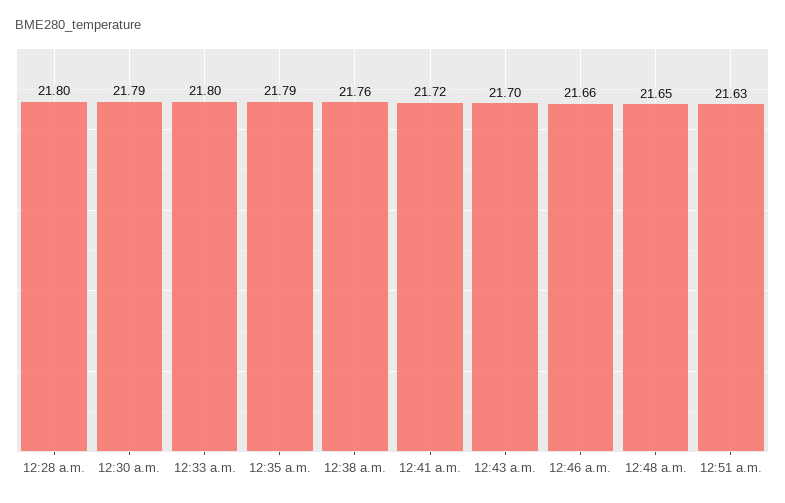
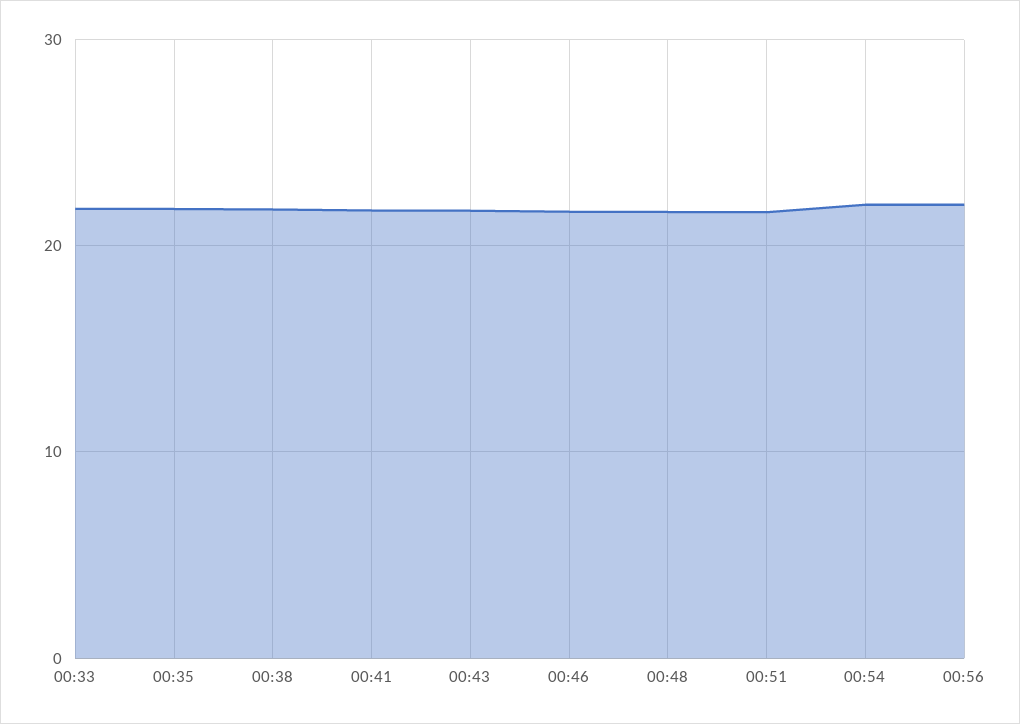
12:28 a.m.: 21.8 -> none
12:30 a.m.: 21.79 -> none
00:54: none -> 22
00:56: none -> 22

